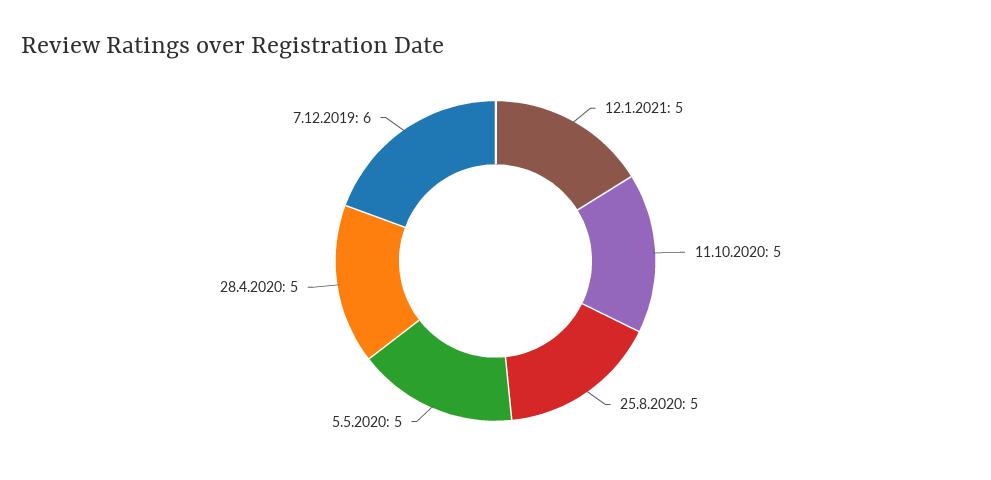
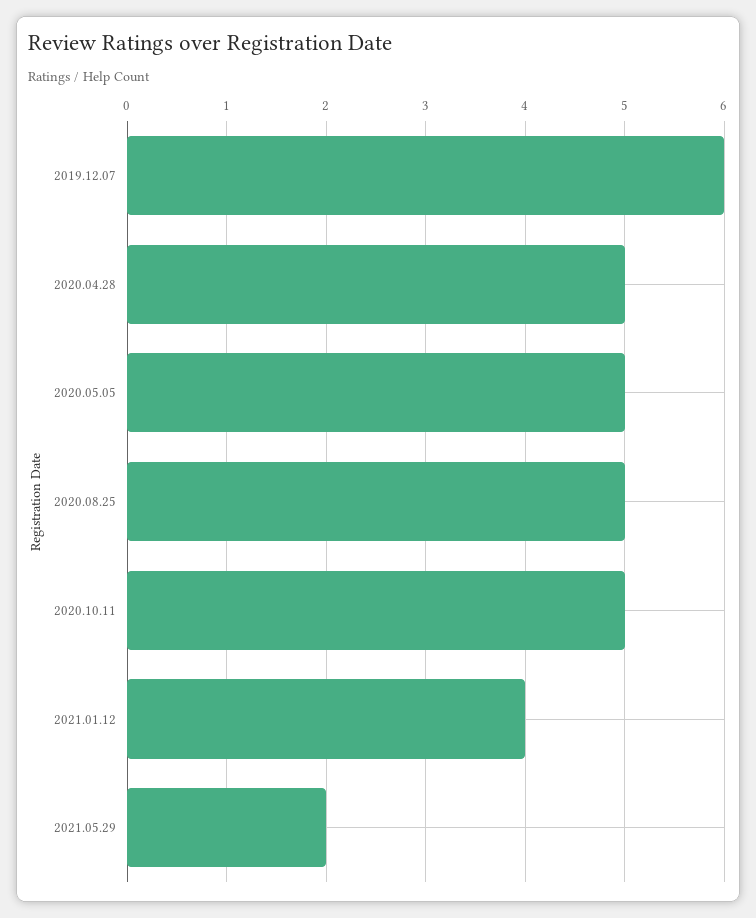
12.1.2021: 5 -> 4
2021.05.29: none -> 2

